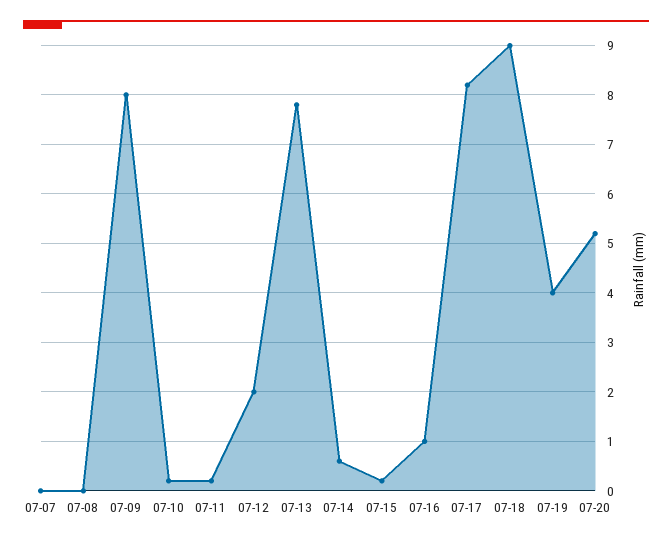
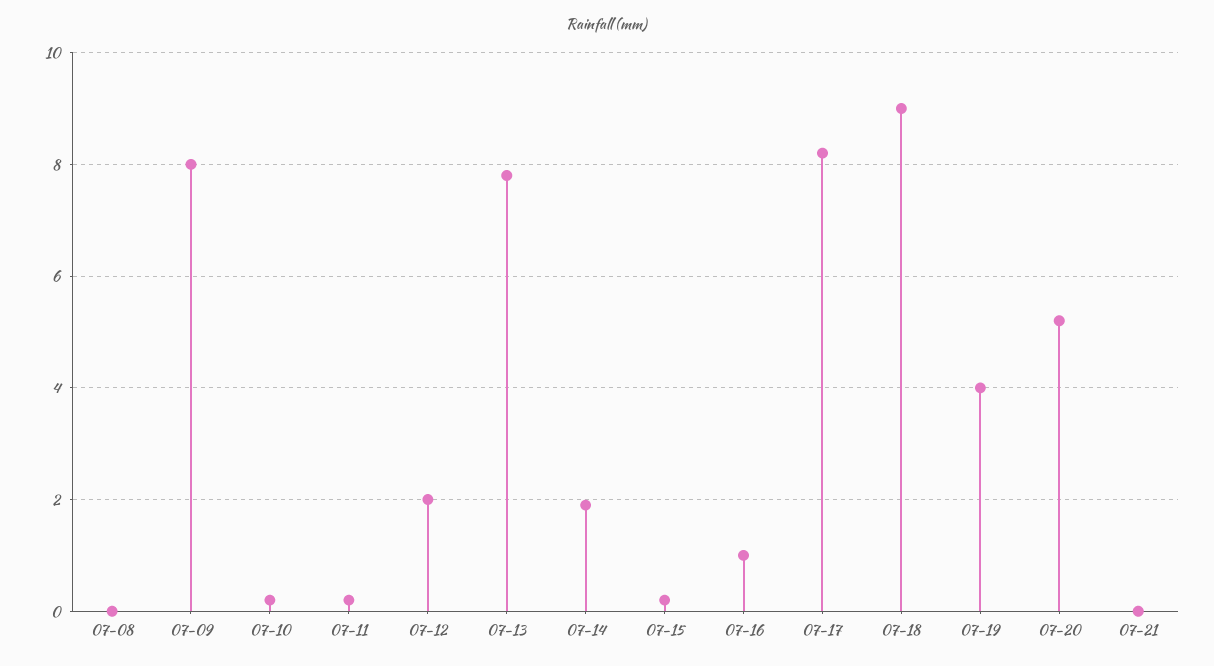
07-07: 0 -> none
07-14: 0.5 -> 2
07-21: none -> 0

